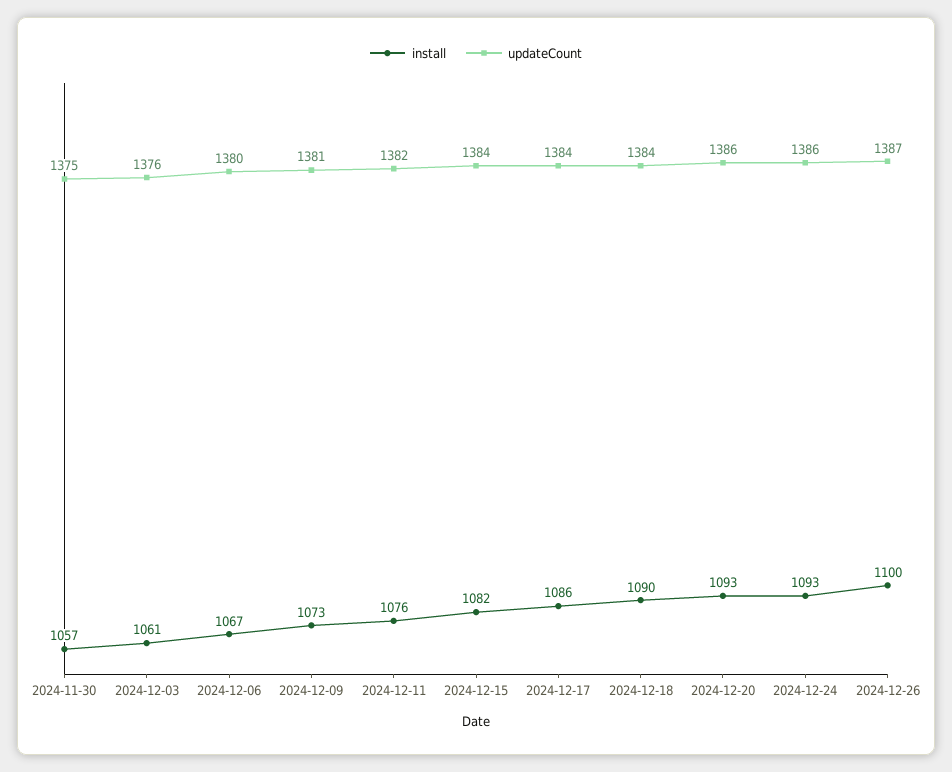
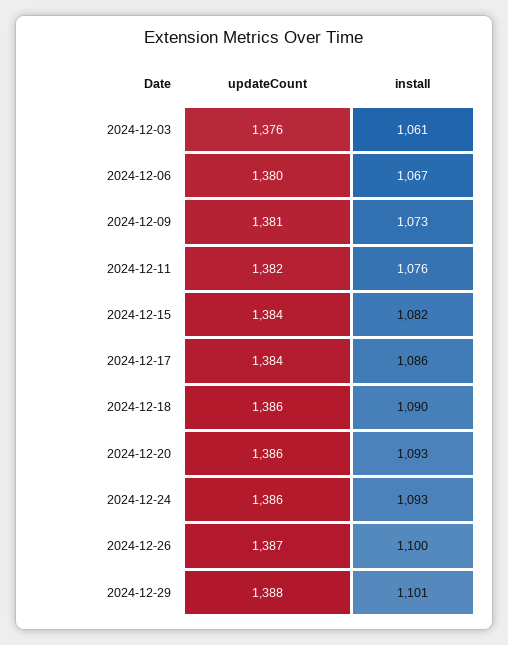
install, 2024-11-30: 1057 -> none
updateCount, 2024-11-30: 1375 -> none
updateCount, 2024-12-18: 1384 -> 1386
updateCount, 2024-12-29: none -> 1388
install, 2024-12-29: none -> 1101

